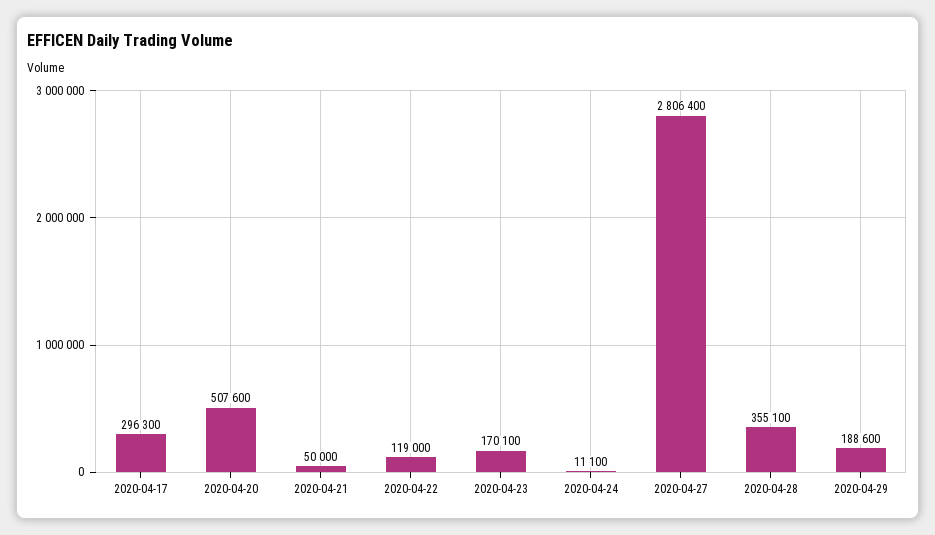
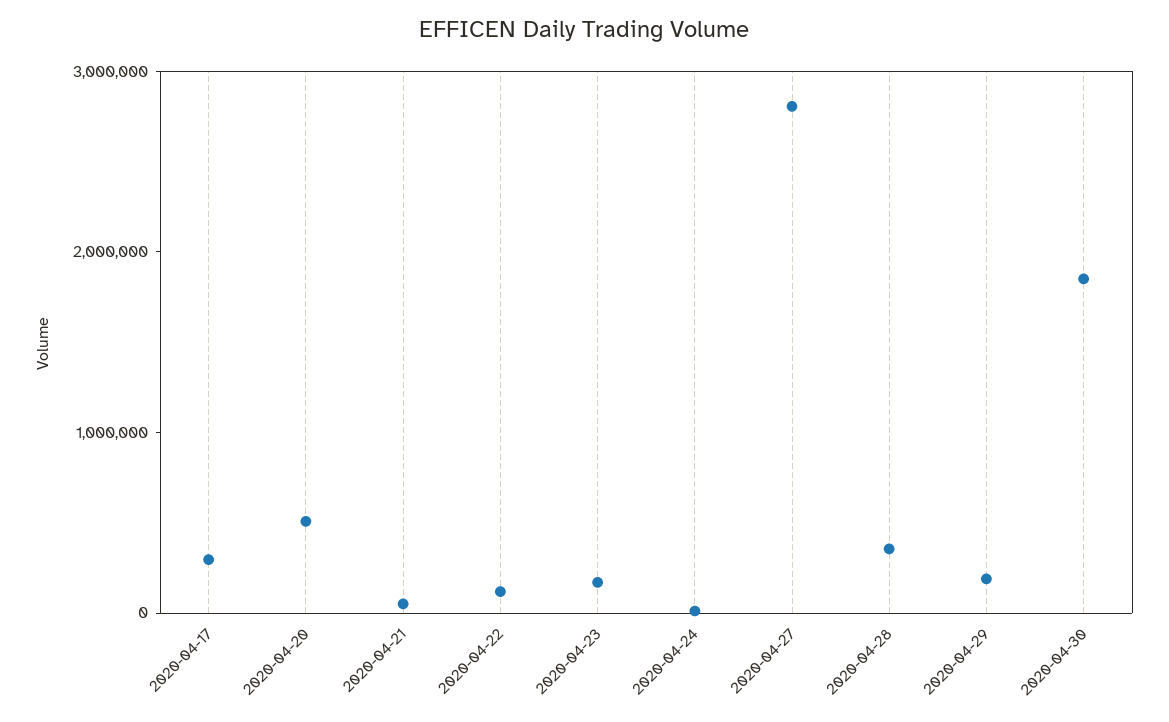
2020-04-30: none -> 1800000

